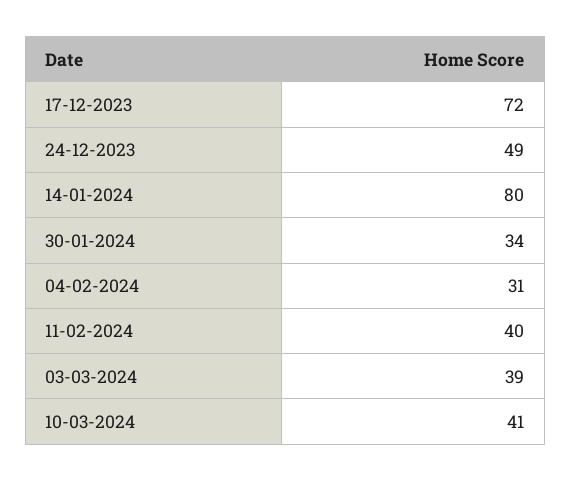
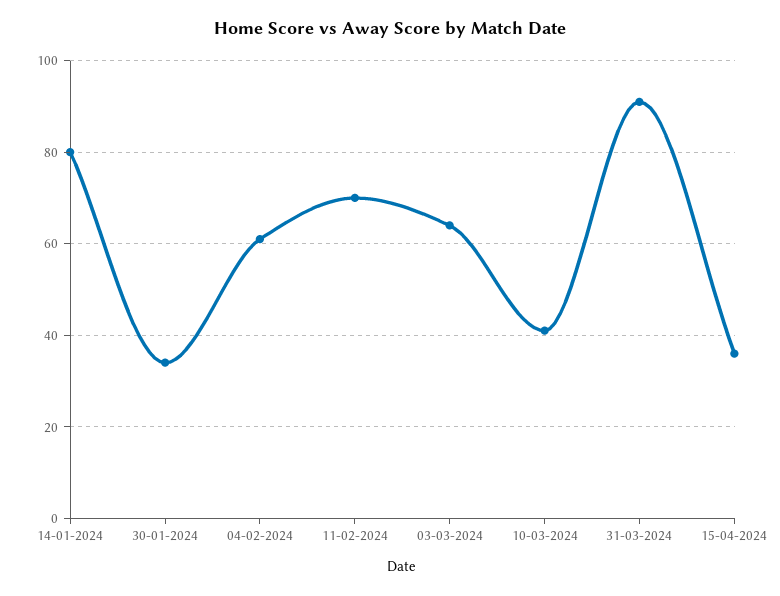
17-12-2023: 72 -> none
24-12-2023: 49 -> none
04-02-2024: 31 -> 60
11-02-2024: 40 -> 70
03-03-2024: 39 -> 65
31-03-2024: none -> 90
15-04-2024: none -> 35

